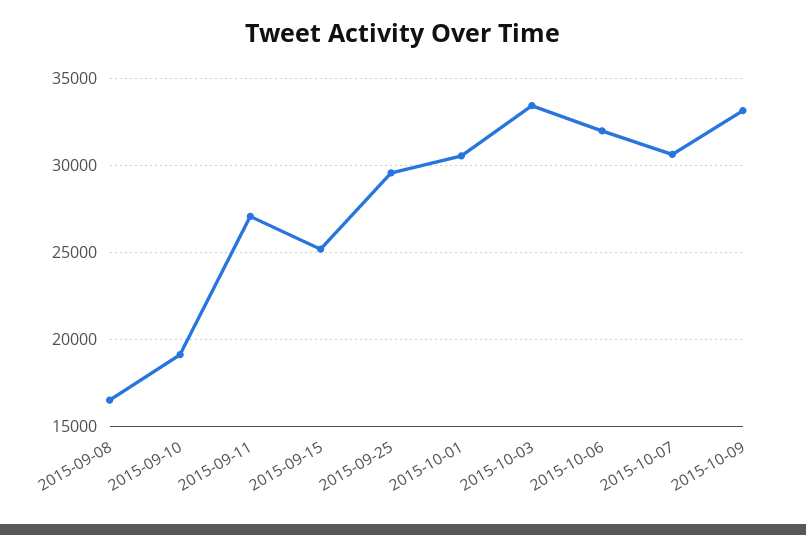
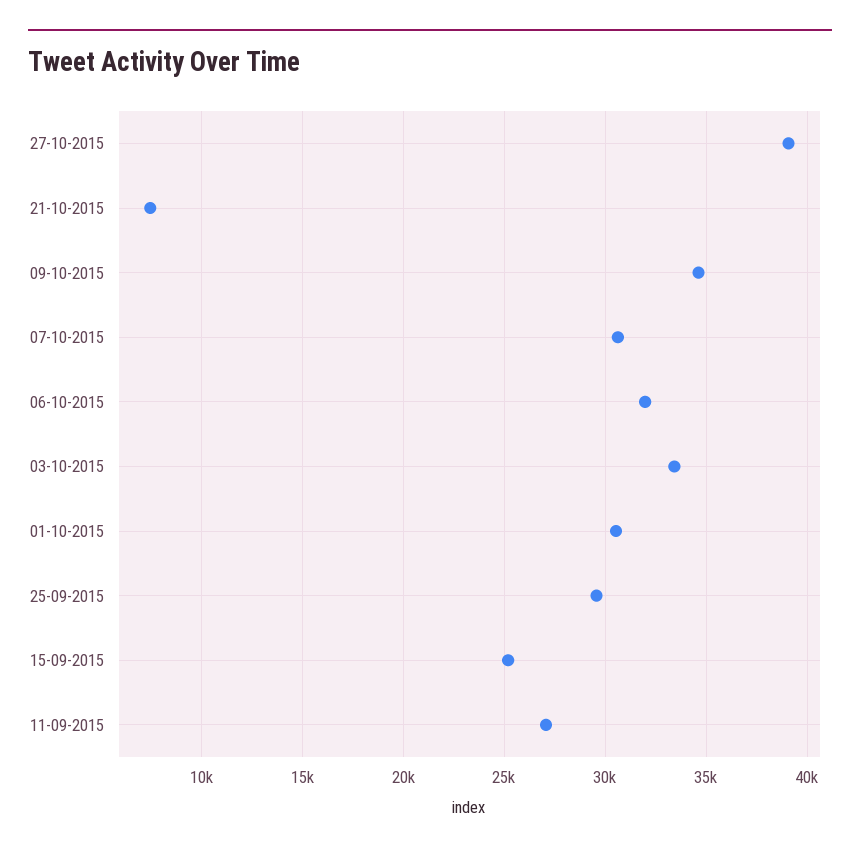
2015-09-08: 16500 -> none
2015-09-10: 19000 -> none
2015-10-09: 33000 -> 34500
27-10-2015: none -> 39000
21-10-2015: none -> 7500

